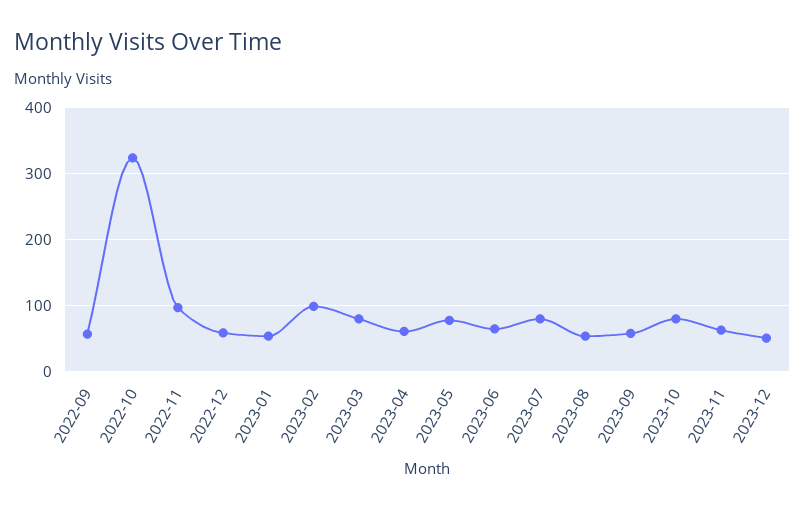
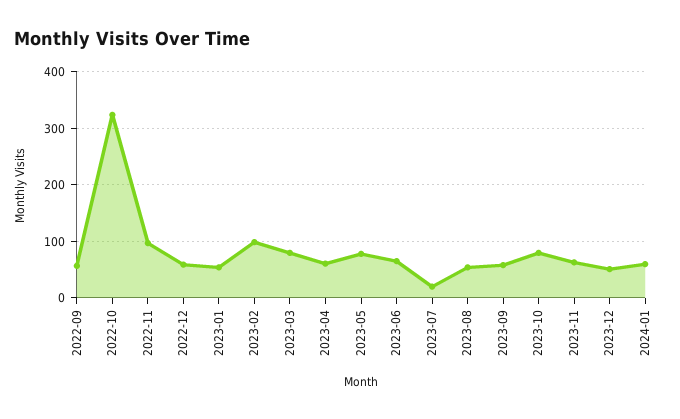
2023-07: 80 -> 20
2024-01: none -> 60

